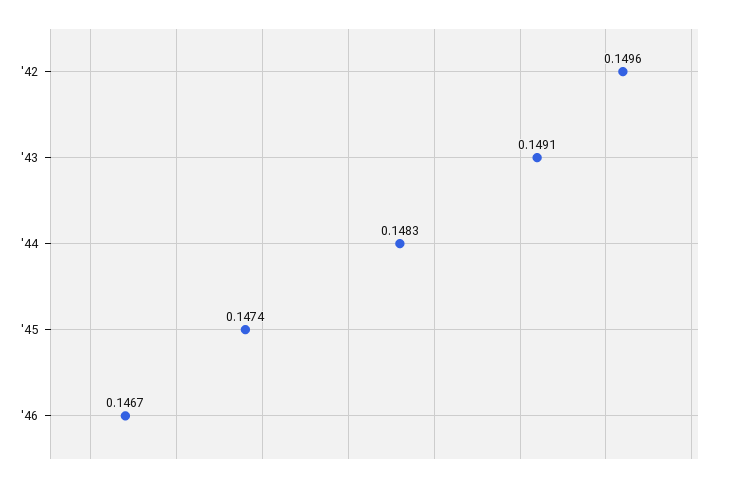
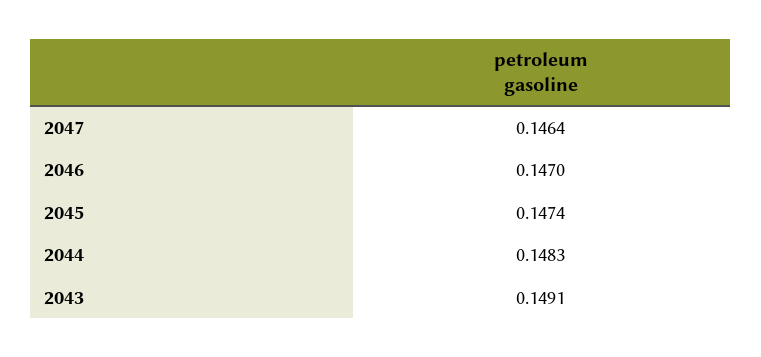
'42: 0.1496 -> none
'46: 0.1467 -> 0.147
2047: none -> 0.1464

